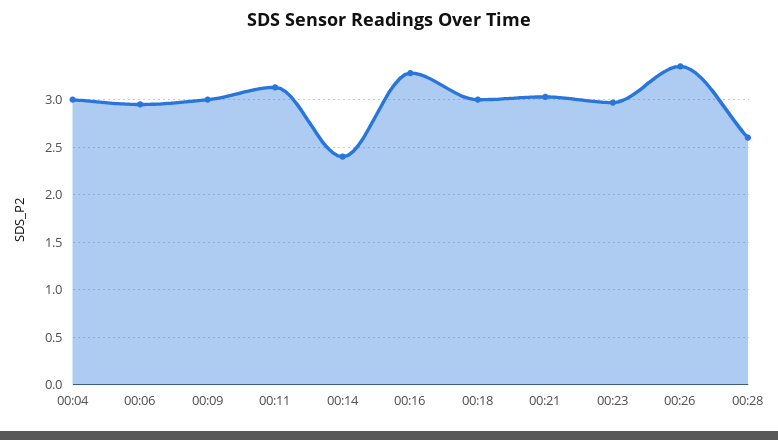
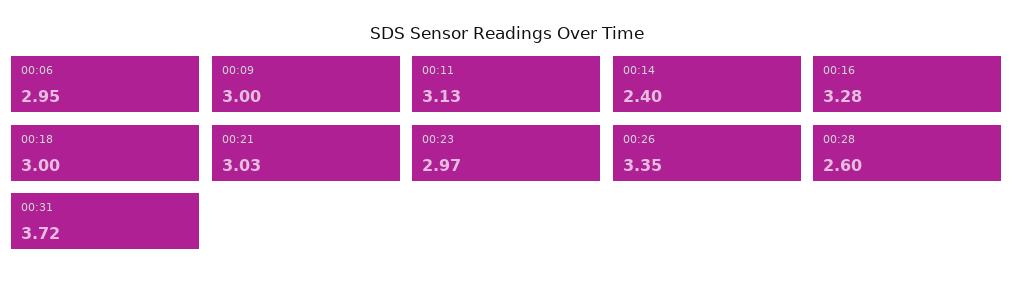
00:04: 3 -> none
00:31: none -> 3.72

